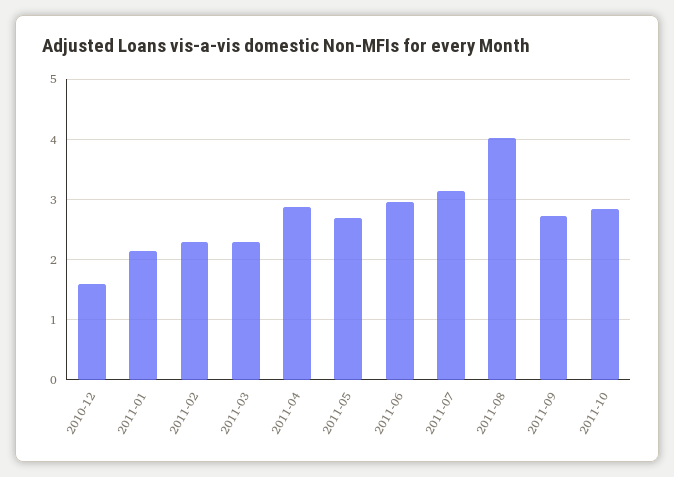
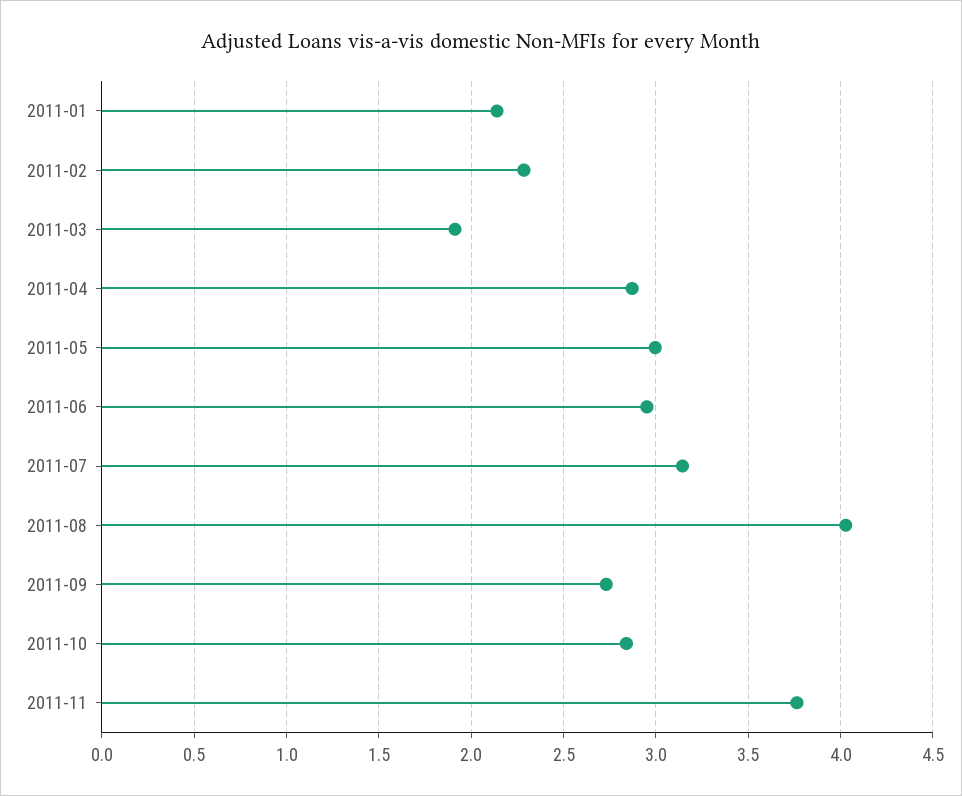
2010-12: 1.6 -> none
2011-03: 2.3 -> 1.9
2011-05: 2.7 -> 3
2011-11: none -> 3.75

